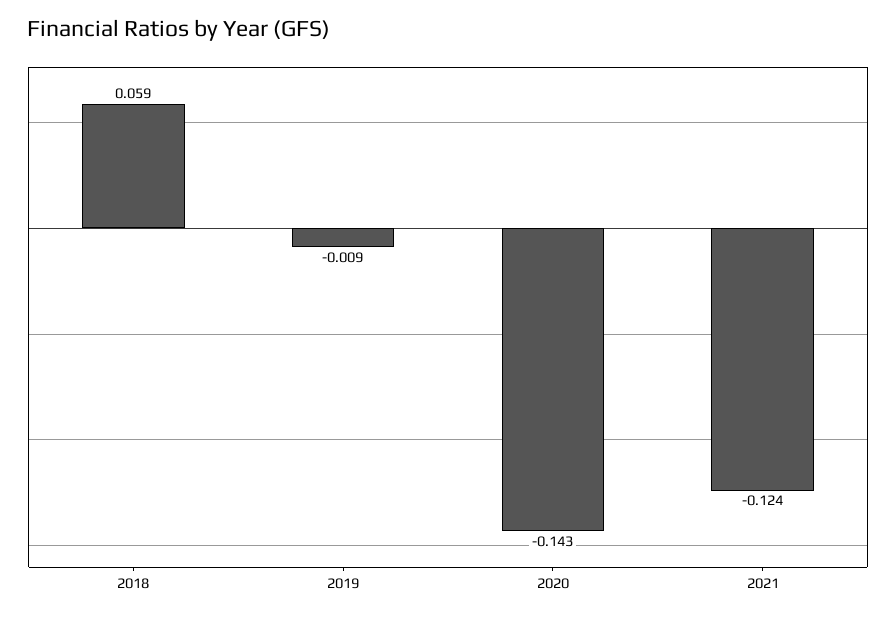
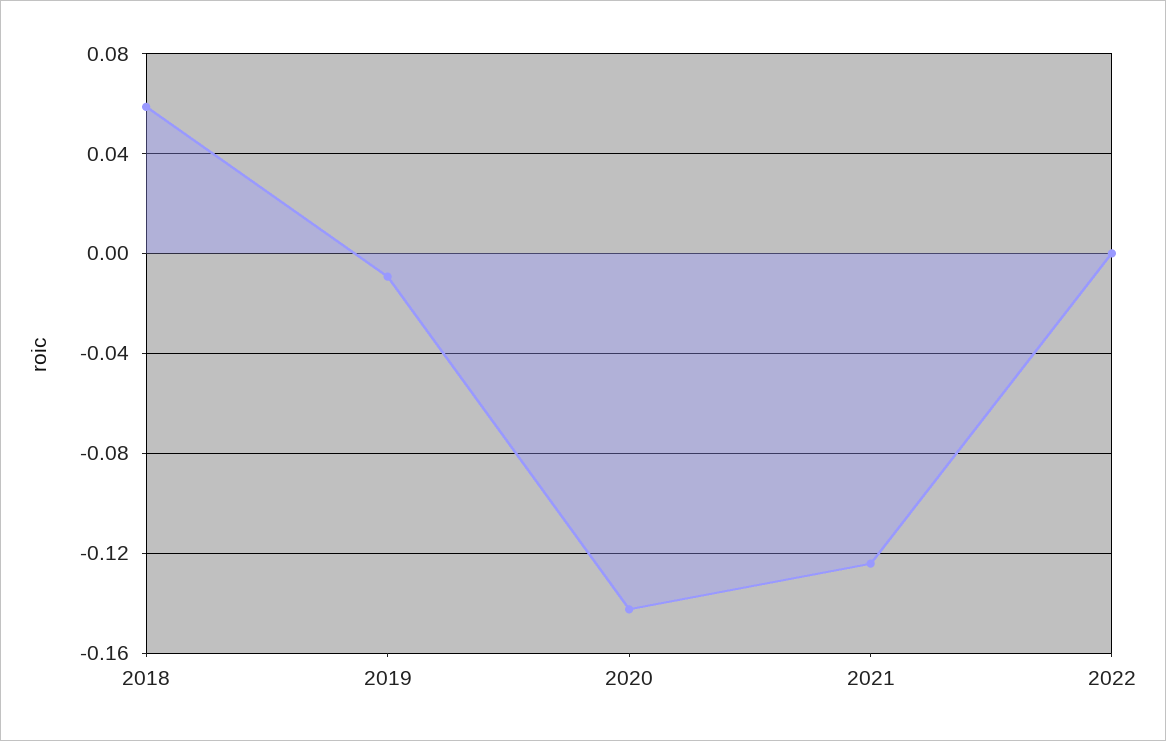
2022: none -> 0

